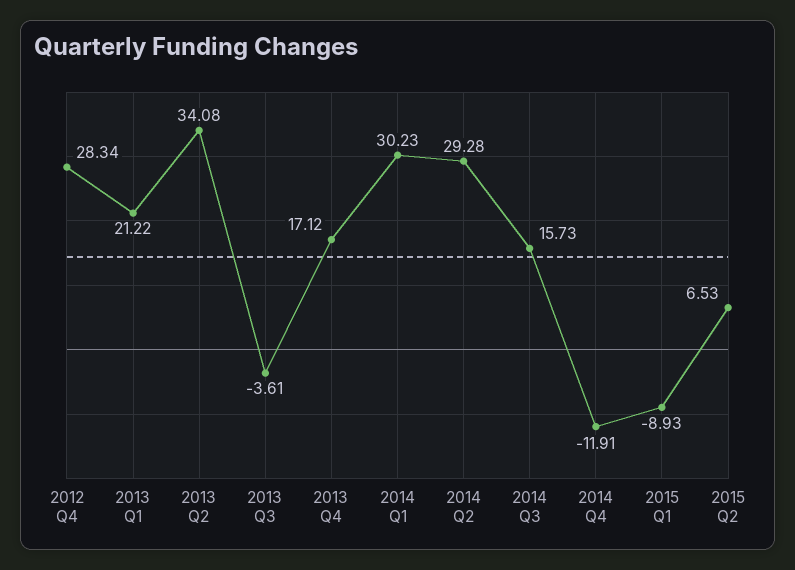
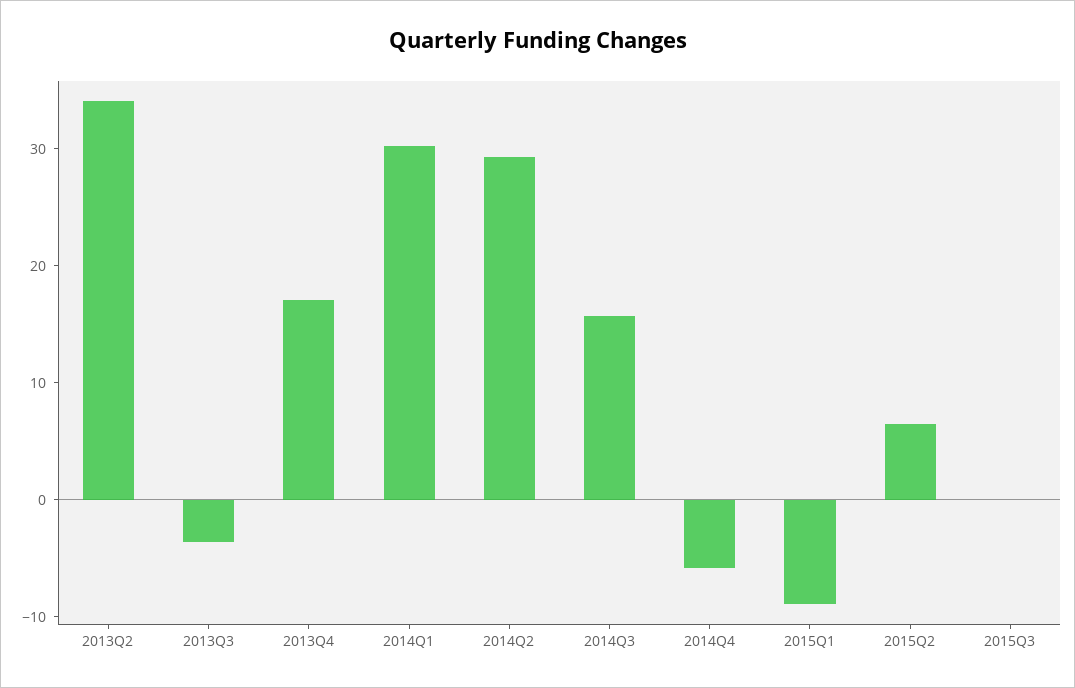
2012 Q4: 28.34 -> none
2013 Q1: 21.22 -> none
2014 Q4: -11.91 -> -6
2015Q3: none -> 0

